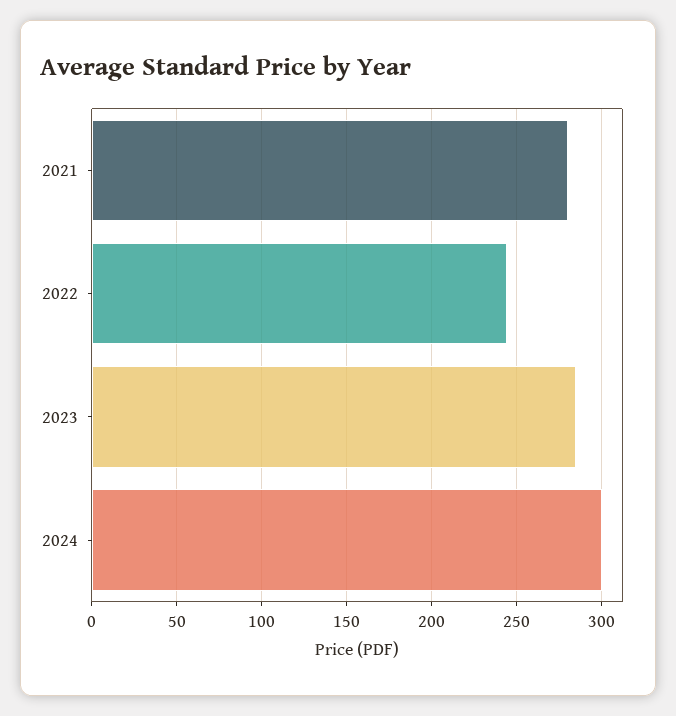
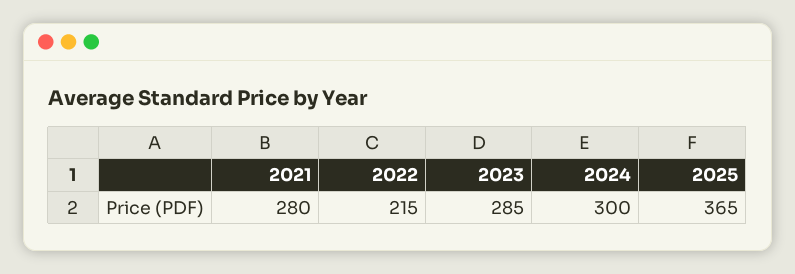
2022: 245 -> 215
2025: none -> 365

